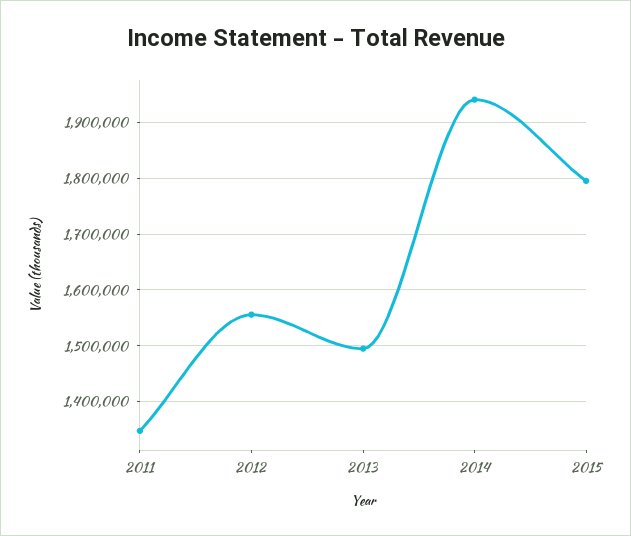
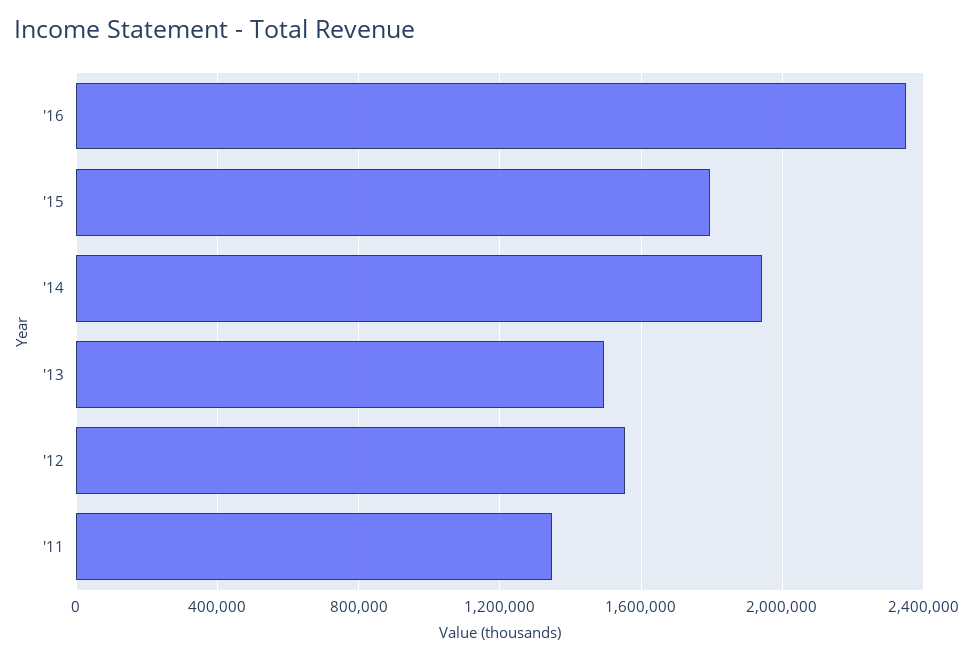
'16: none -> 2350000

